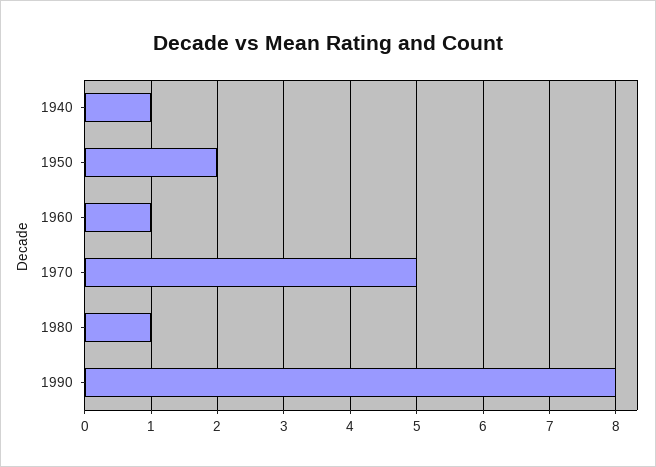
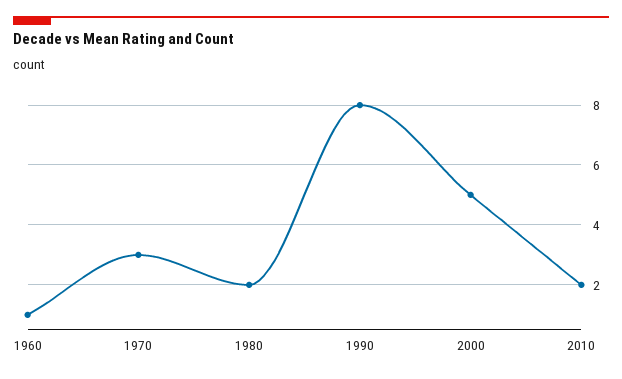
1940: 1 -> none
1950: 2 -> none
1970: 5 -> 3
1980: 1 -> 2
2000: none -> 5
2010: none -> 2

